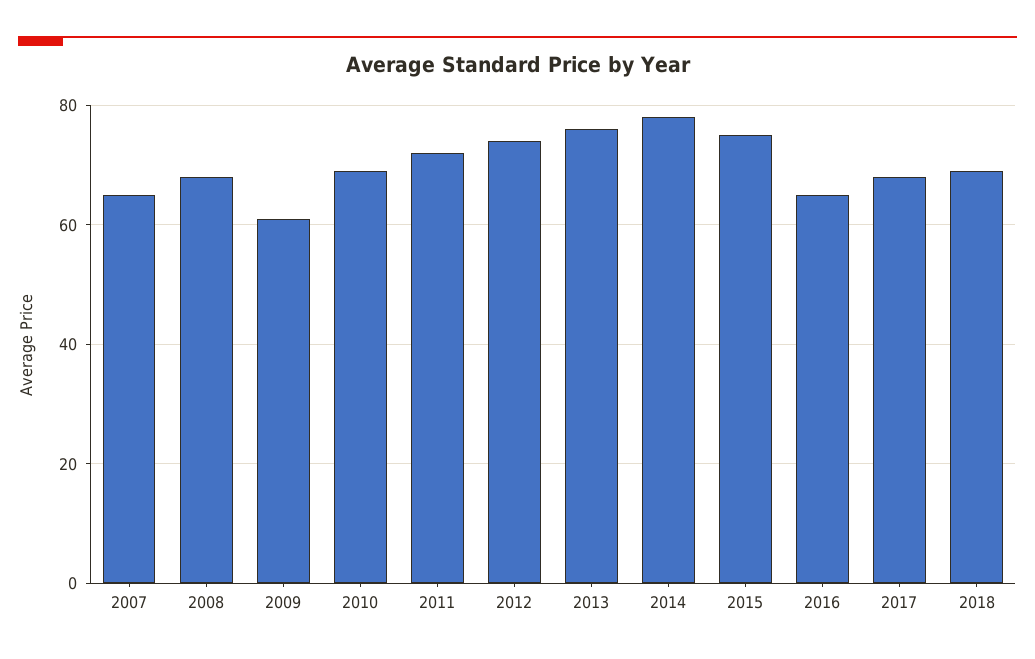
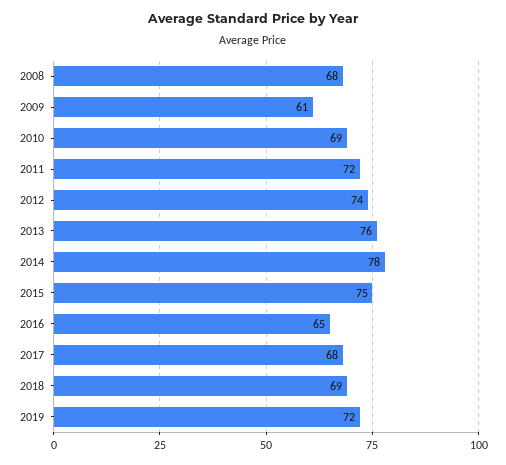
2007: 65 -> none
2019: none -> 72

